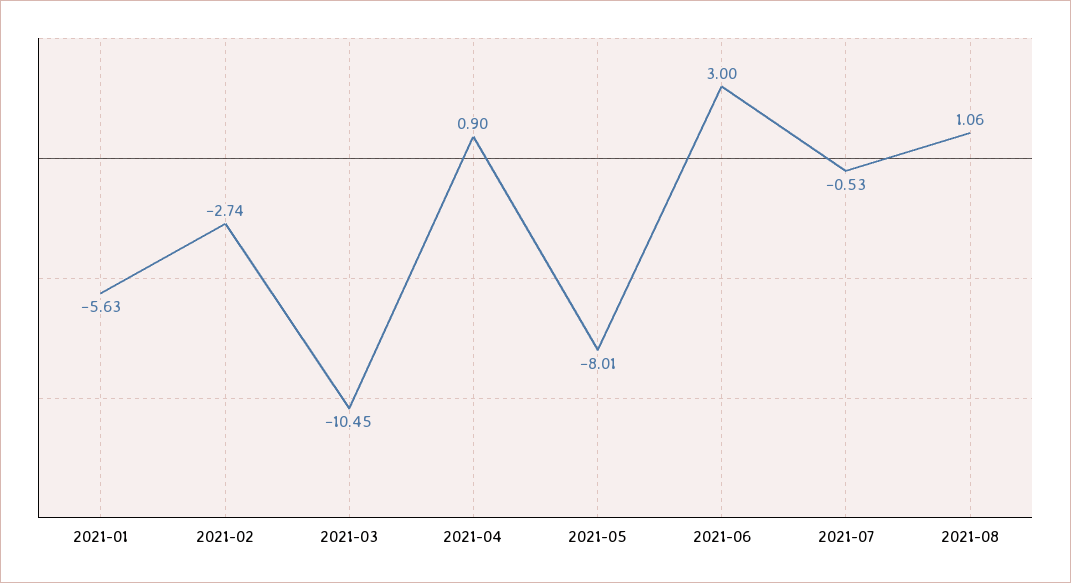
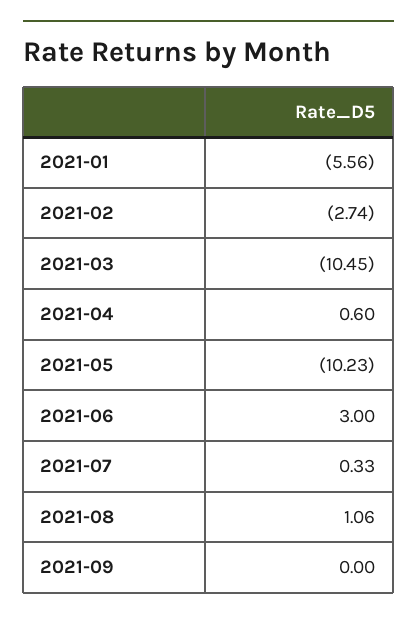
2021-01: -5.63 -> -5.56
2021-04: 0.9 -> 0.6
2021-05: -8.01 -> -10.23
2021-07: -0.53 -> 0.33
2021-09: none -> 0

